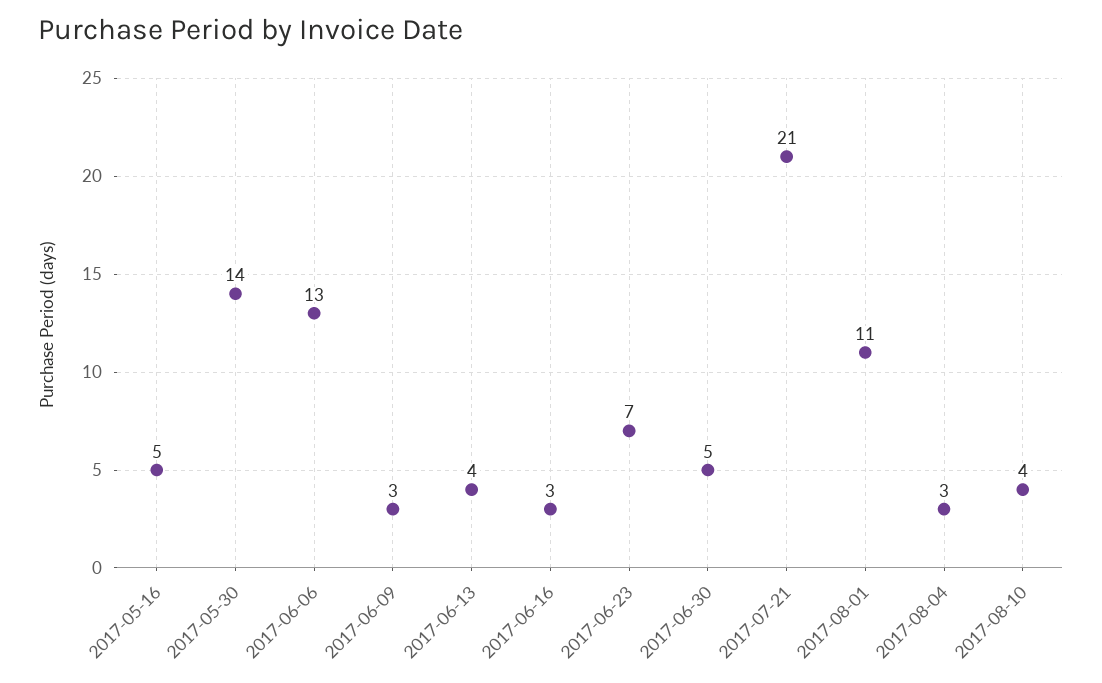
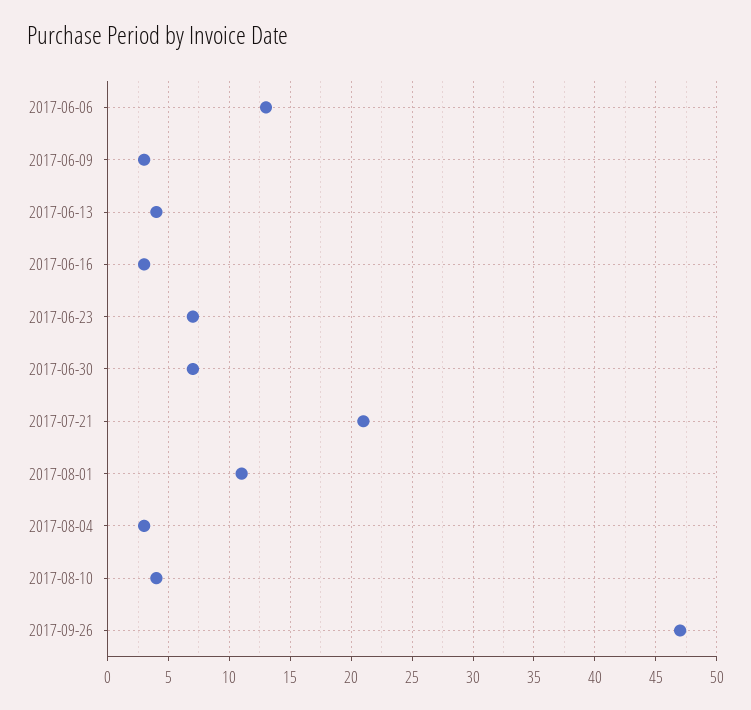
2017-05-16: 5 -> none
2017-05-30: 14 -> none
2017-06-30: 5 -> 7
2017-09-26: none -> 47

